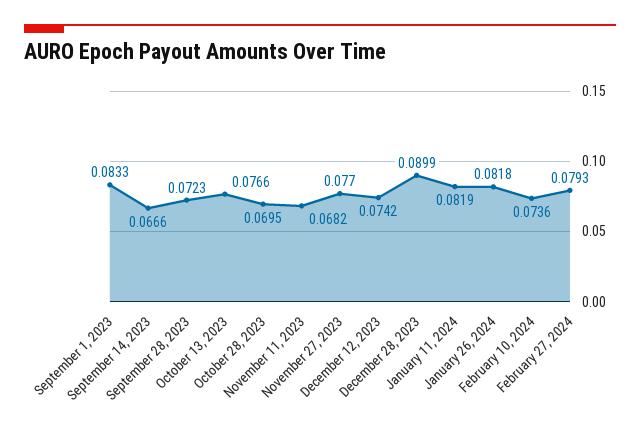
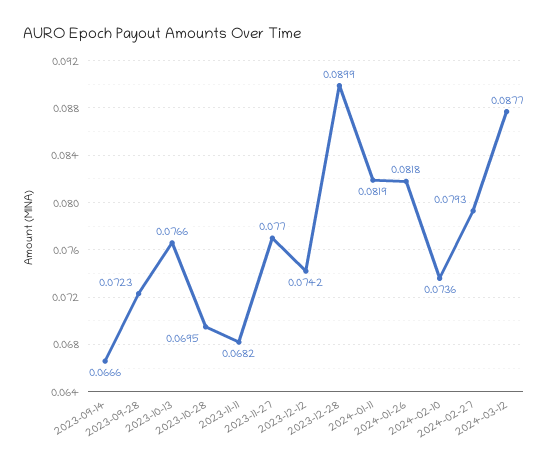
September 1, 2023: 0.0833 -> none
2024-03-12: none -> 0.0877

